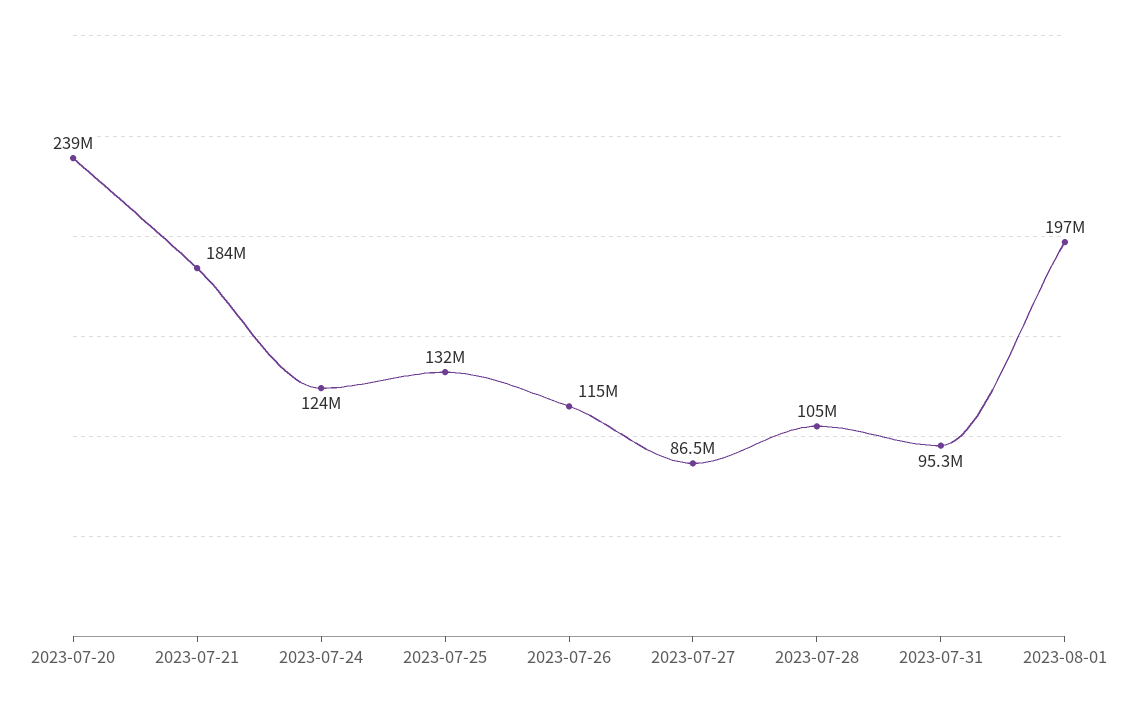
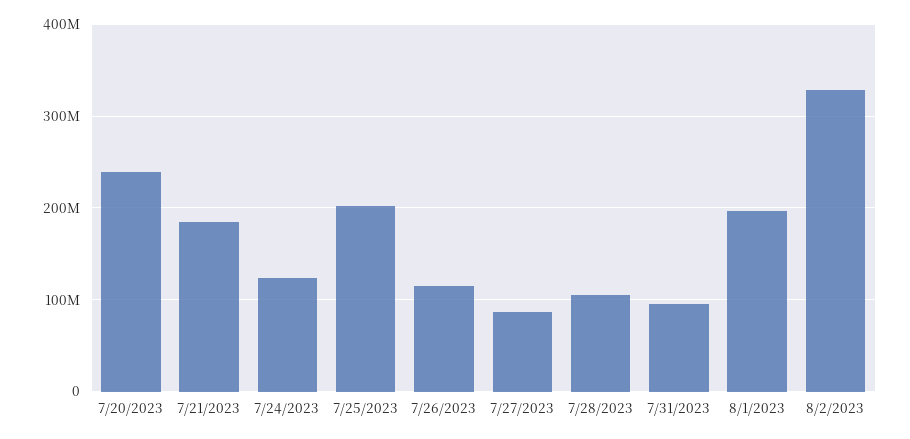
2023-07-25: 132000000 -> 200000000
8/2/2023: none -> 330000000

